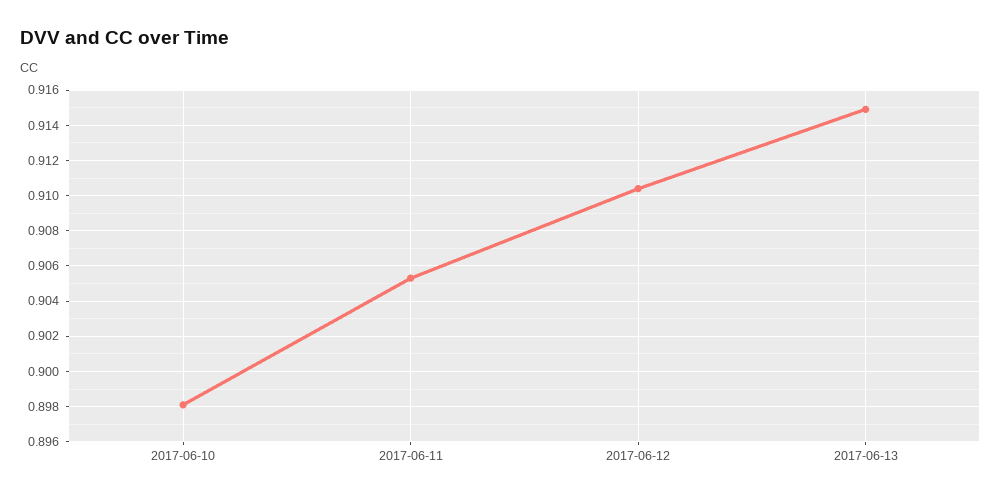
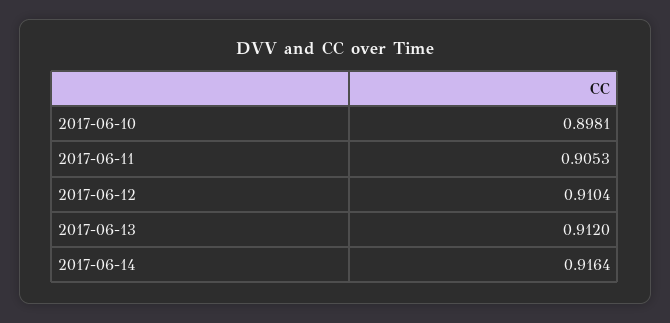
2017-06-13: 0.915 -> 0.912
2017-06-14: none -> 0.9164

